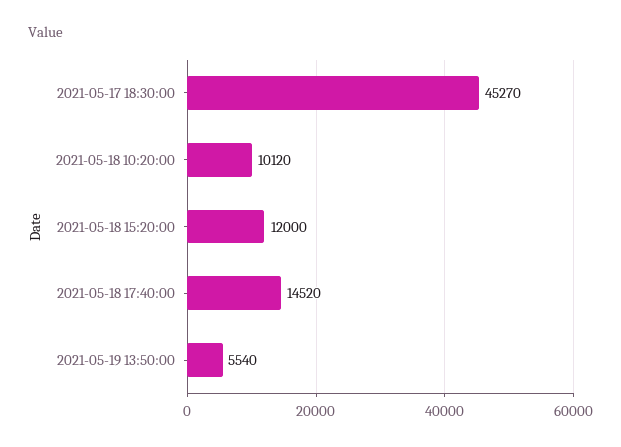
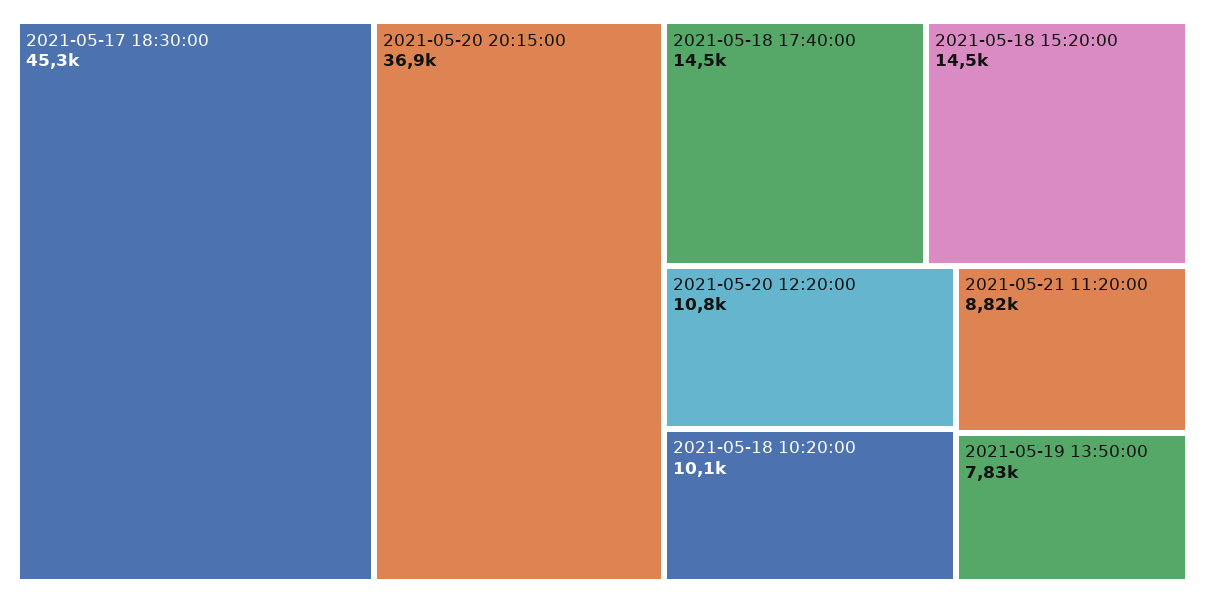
2021-05-18 15:20:00: 12000 -> 14500
2021-05-19 13:50:00: 5540 -> 7830
2021-05-20 20:15:00: none -> 36900
2021-05-20 12:20:00: none -> 10800
2021-05-21 11:20:00: none -> 8820

